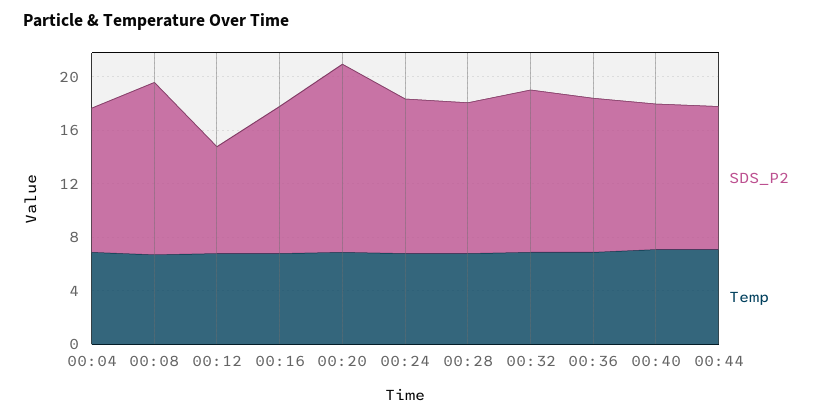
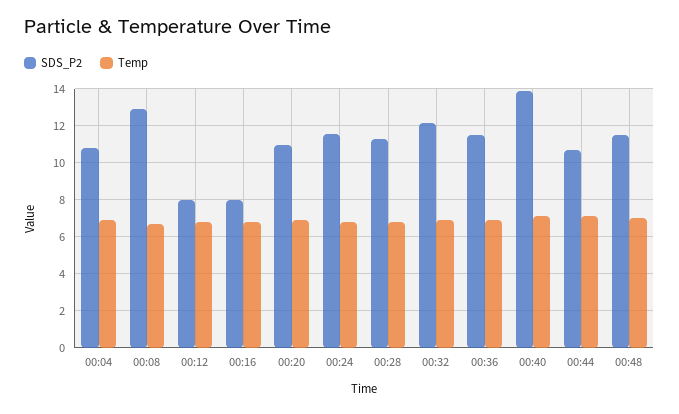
SDS_P2, 00:16: 11 -> 8
SDS_P2, 00:20: 14 -> 11
SDS_P2, 00:40: 11 -> 14
SDS_P2, 00:48: none -> 11.5
Temp, 00:48: none -> 7

